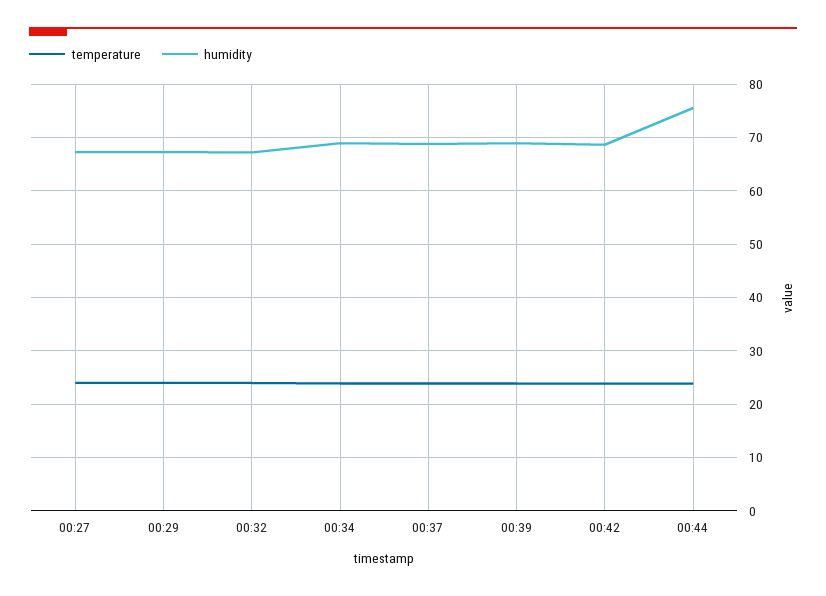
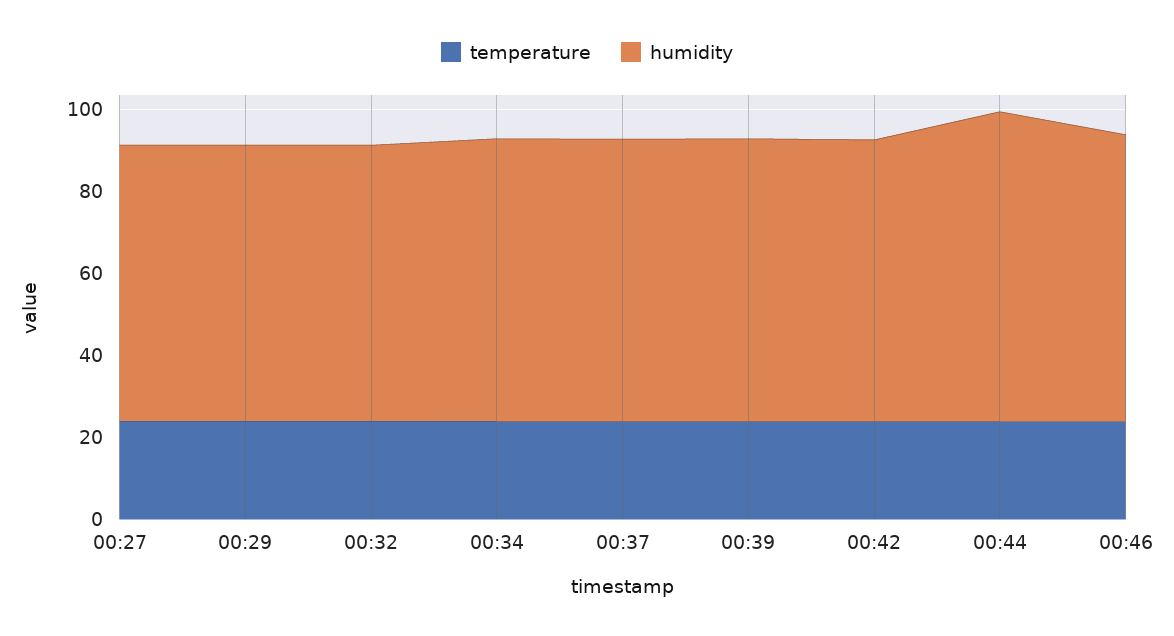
temperature, 00:46: none -> 25
humidity, 00:46: none -> 70

